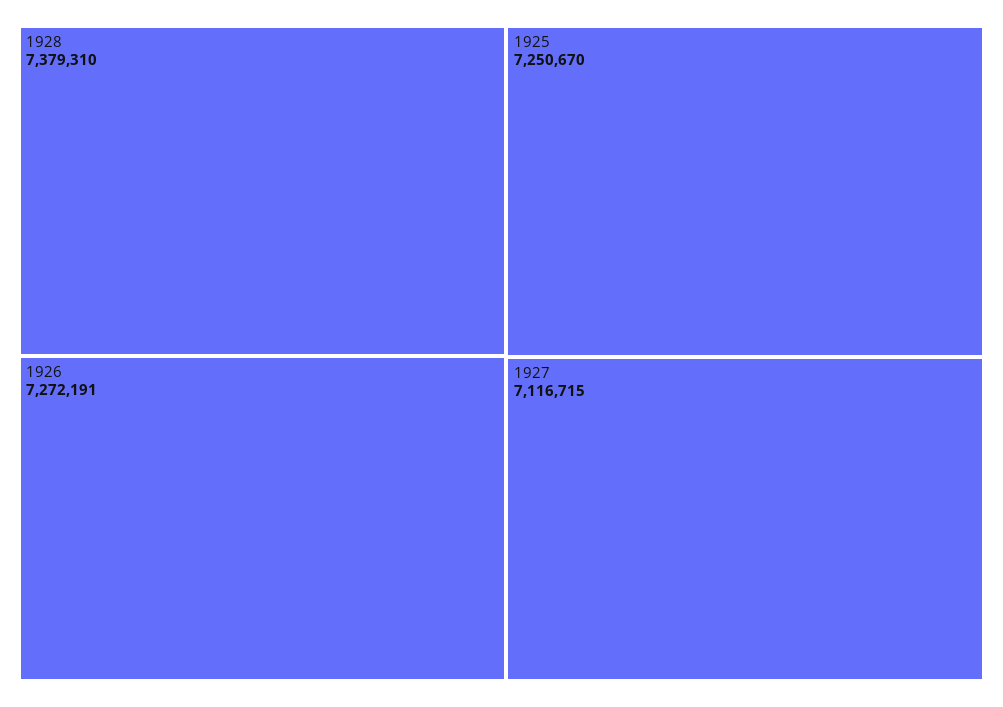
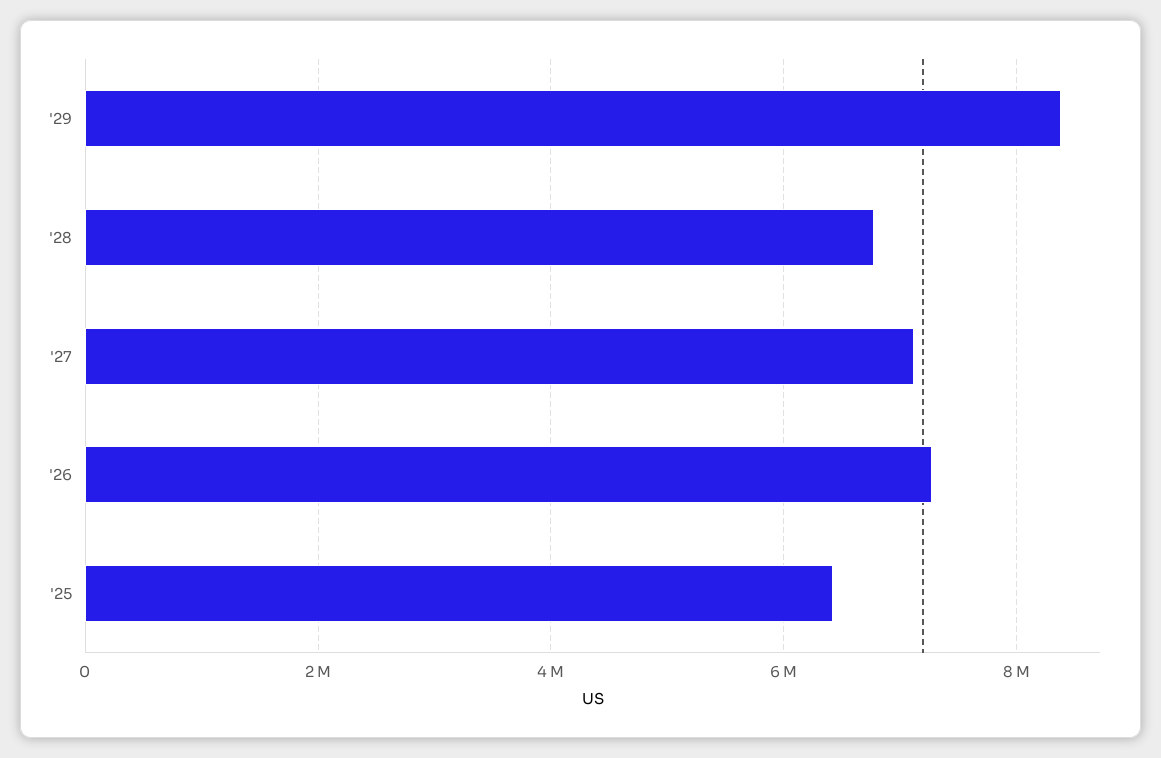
1928: 7379310 -> 6800000
1925: 7250670 -> 6400000
'29: none -> 8400000

